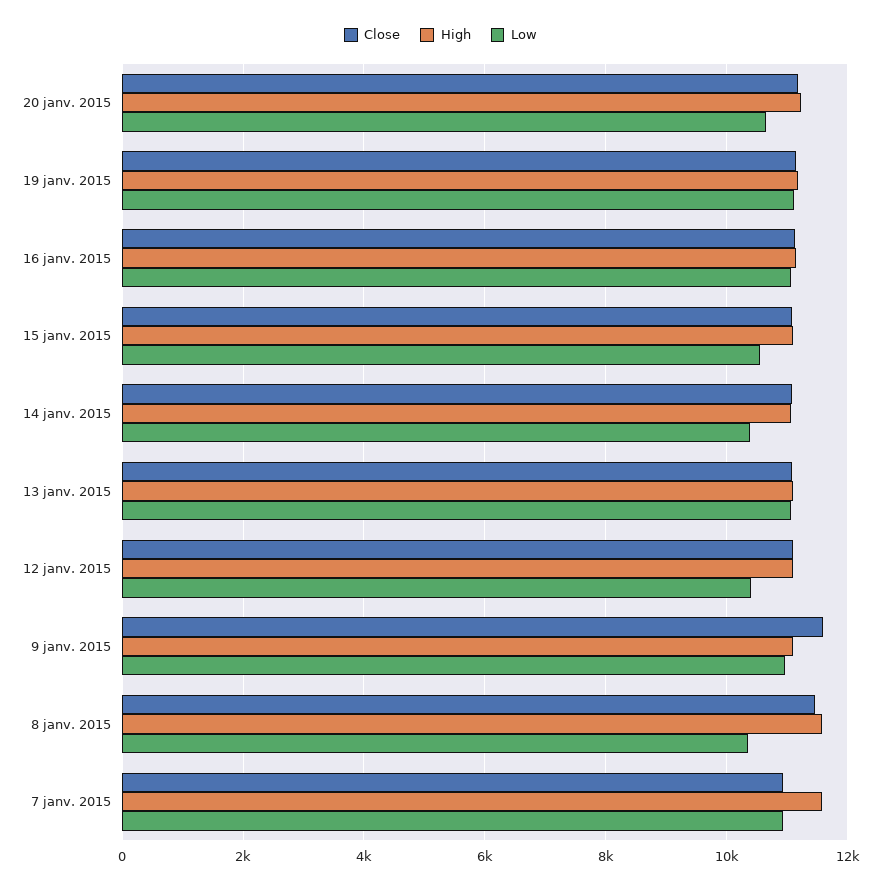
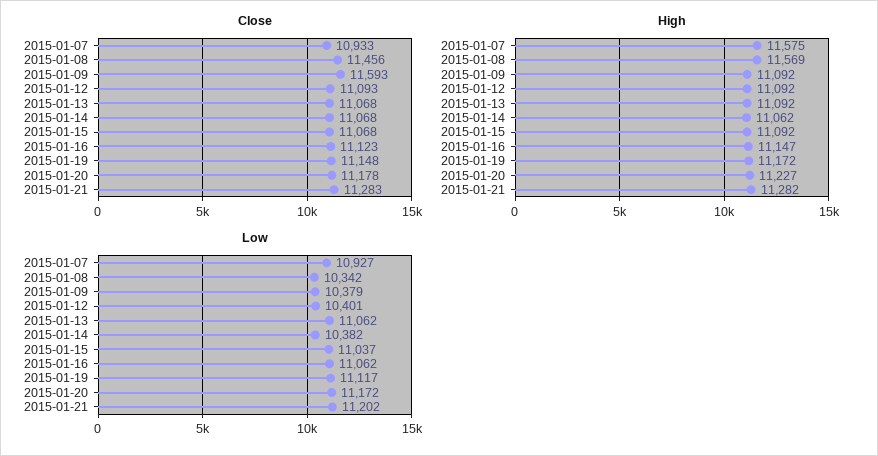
Low, 20 janv. 2015: 10600 -> 11172
Low, 15 janv. 2015: 10600 -> 11037
Low, 9 janv. 2015: 11000 -> 10379
Close, 2015-01-21: none -> 11283
High, 2015-01-21: none -> 11282
Low, 2015-01-21: none -> 11202

